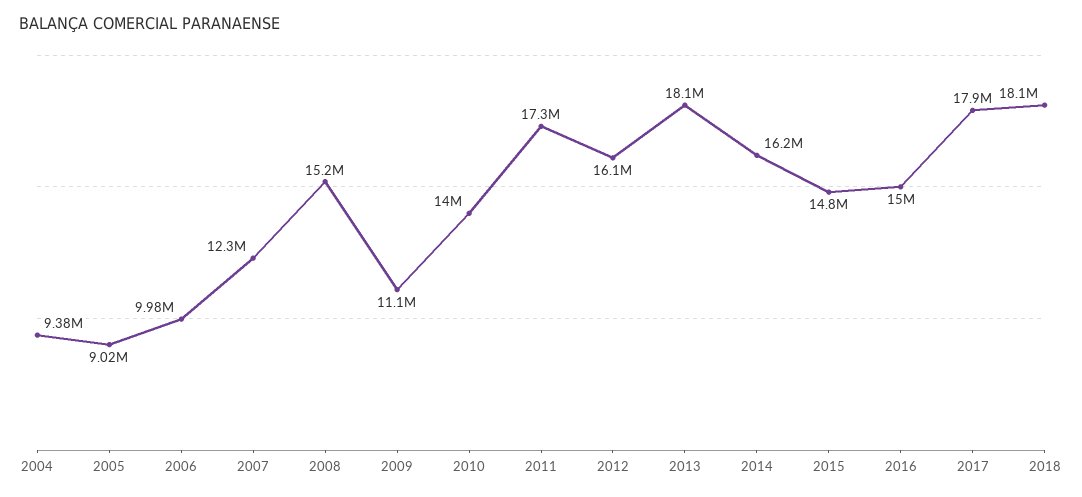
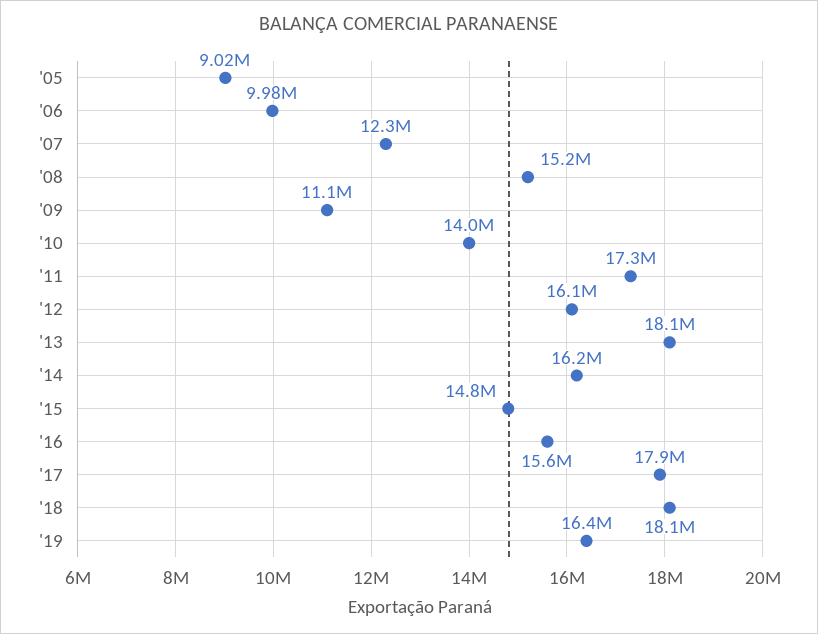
2004: 9380000 -> none
2016: 15000000 -> 15600000
'19: none -> 16400000

